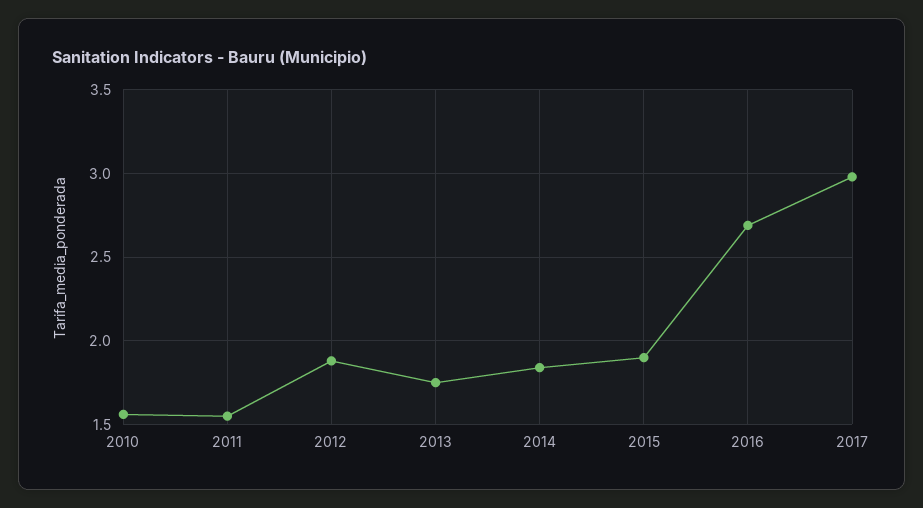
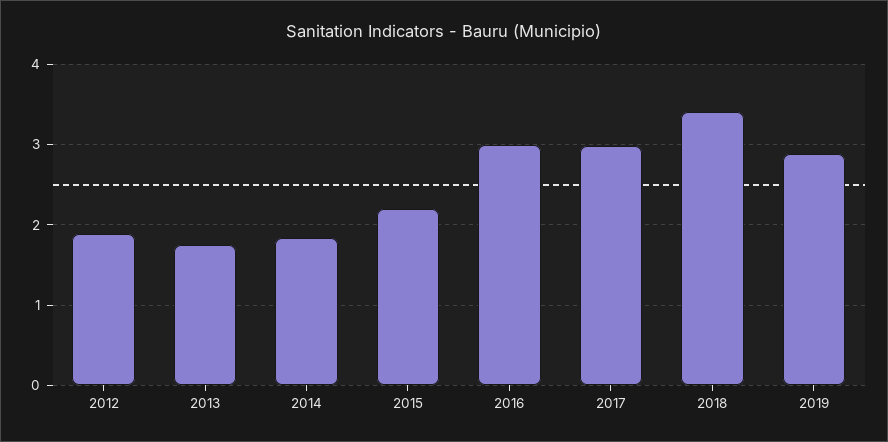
2010: 1.55 -> none
2011: 1.55 -> none
2015: 1.9 -> 2.2
2016: 2.7 -> 3
2018: none -> 3.4
2019: none -> 2.9

